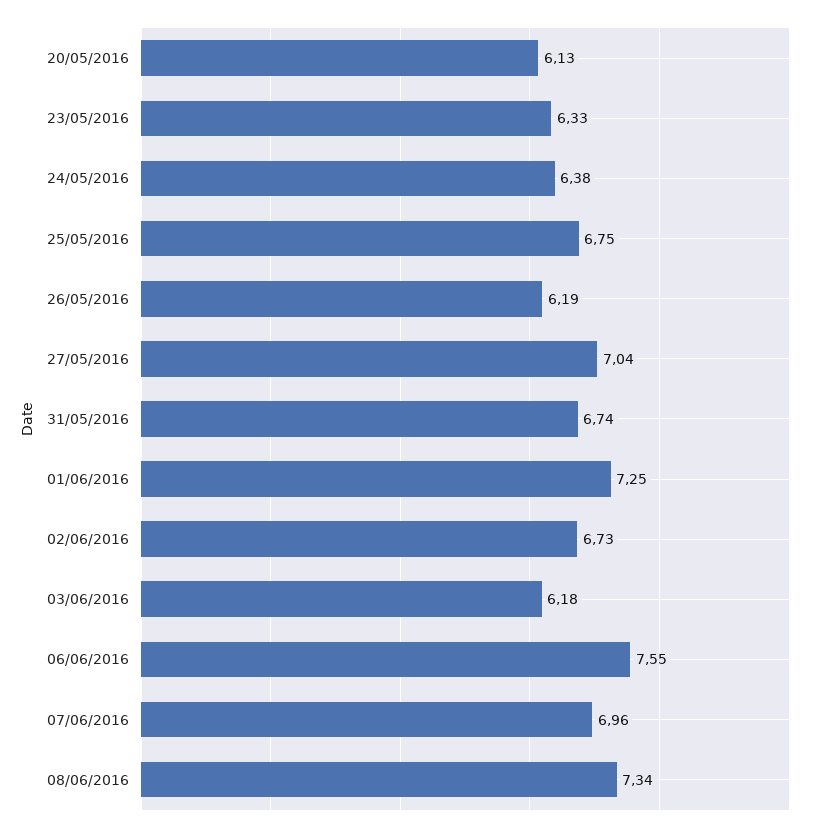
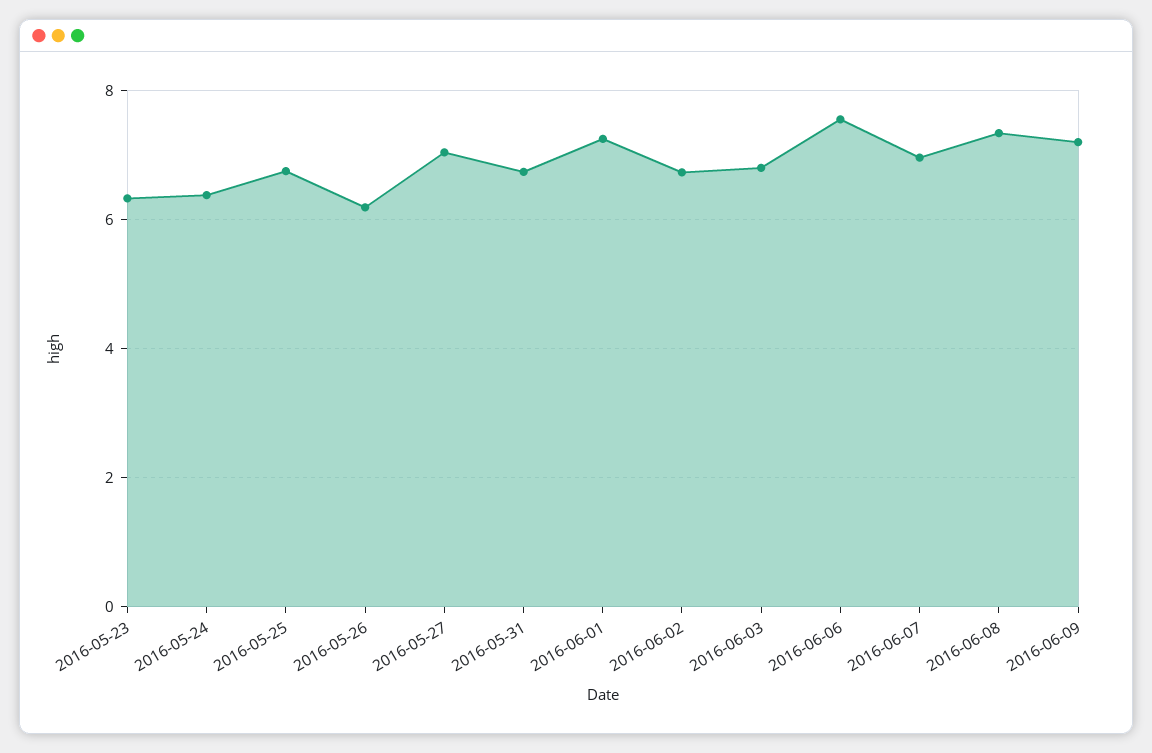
20/05/2016: 6.13 -> none
03/06/2016: 6.18 -> 6.8
2016-06-09: none -> 7.2

